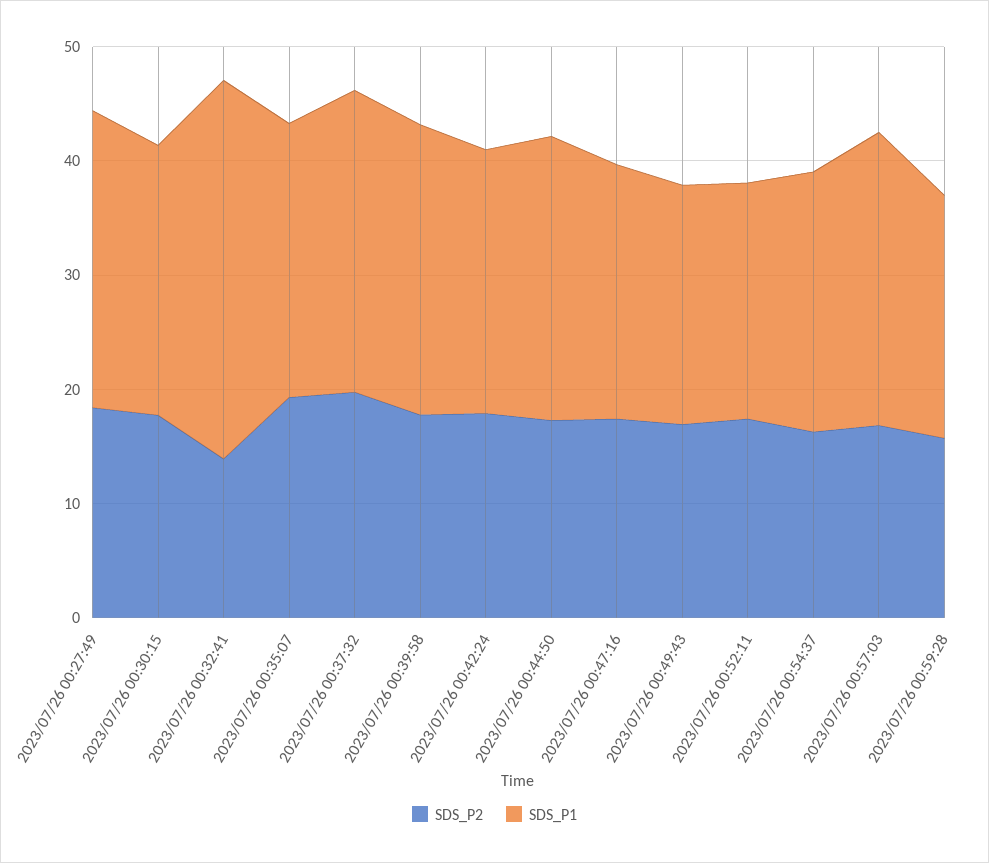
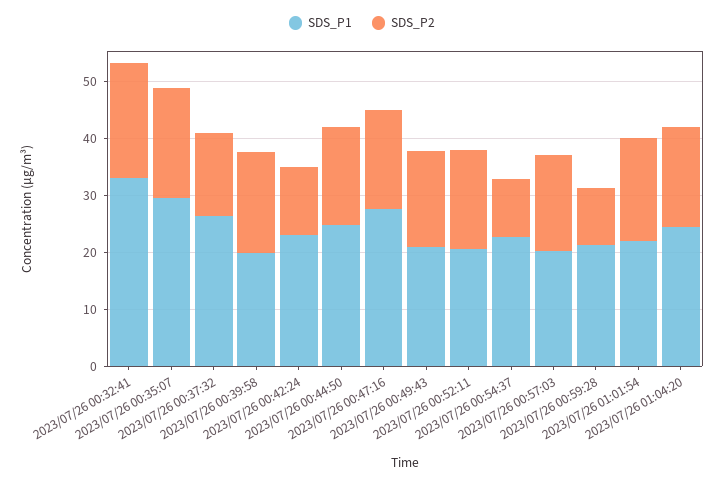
SDS_P2, 2023/07/26 00:27:49: 18 -> none
SDS_P1, 2023/07/26 00:27:49: 26 -> none
SDS_P2, 2023/07/26 00:30:15: 18 -> none
SDS_P1, 2023/07/26 00:30:15: 24 -> none
SDS_P2, 2023/07/26 00:32:41: 14 -> 20
SDS_P1, 2023/07/26 00:35:07: 24 -> 30
SDS_P2, 2023/07/26 00:37:32: 20 -> 14
SDS_P1, 2023/07/26 00:39:58: 26 -> 20
SDS_P2, 2023/07/26 00:42:24: 18 -> 12
SDS_P1, 2023/07/26 00:47:16: 22 -> 28
SDS_P2, 2023/07/26 00:54:37: 16 -> 10
SDS_P1, 2023/07/26 00:57:03: 26 -> 20
SDS_P2, 2023/07/26 00:59:28: 16 -> 10
SDS_P1, 2023/07/26 01:01:54: none -> 22
SDS_P2, 2023/07/26 01:01:54: none -> 18
SDS_P1, 2023/07/26 01:04:20: none -> 24
SDS_P2, 2023/07/26 01:04:20: none -> 18

